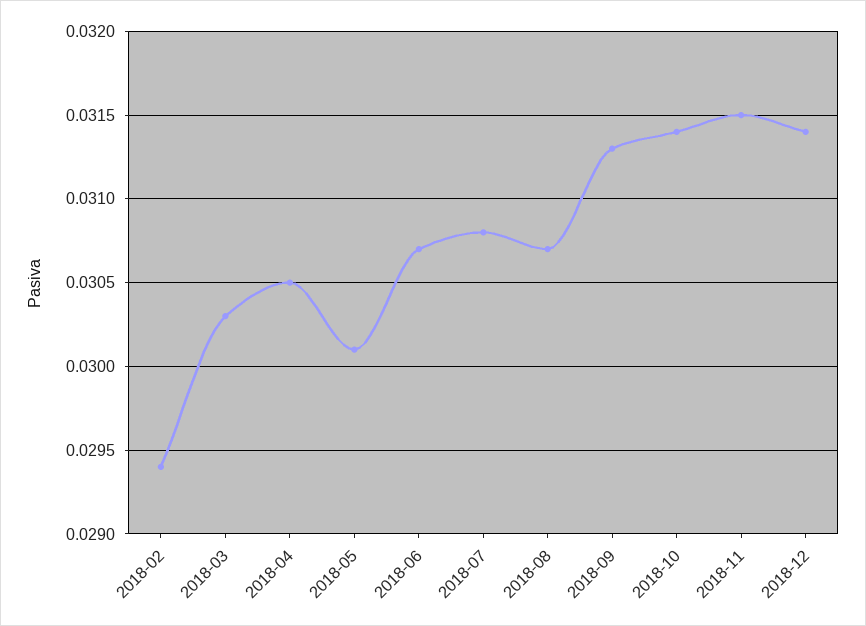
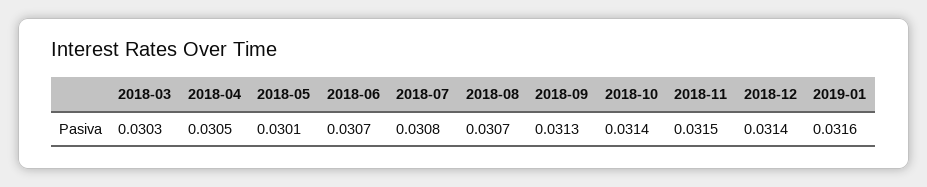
2018-02: 0.0294 -> none
2019-01: none -> 0.0316

